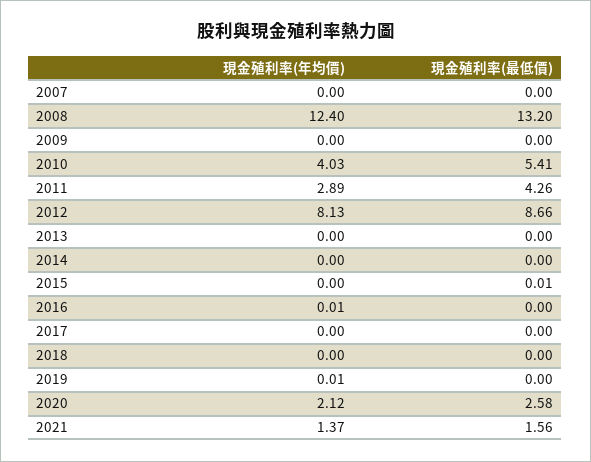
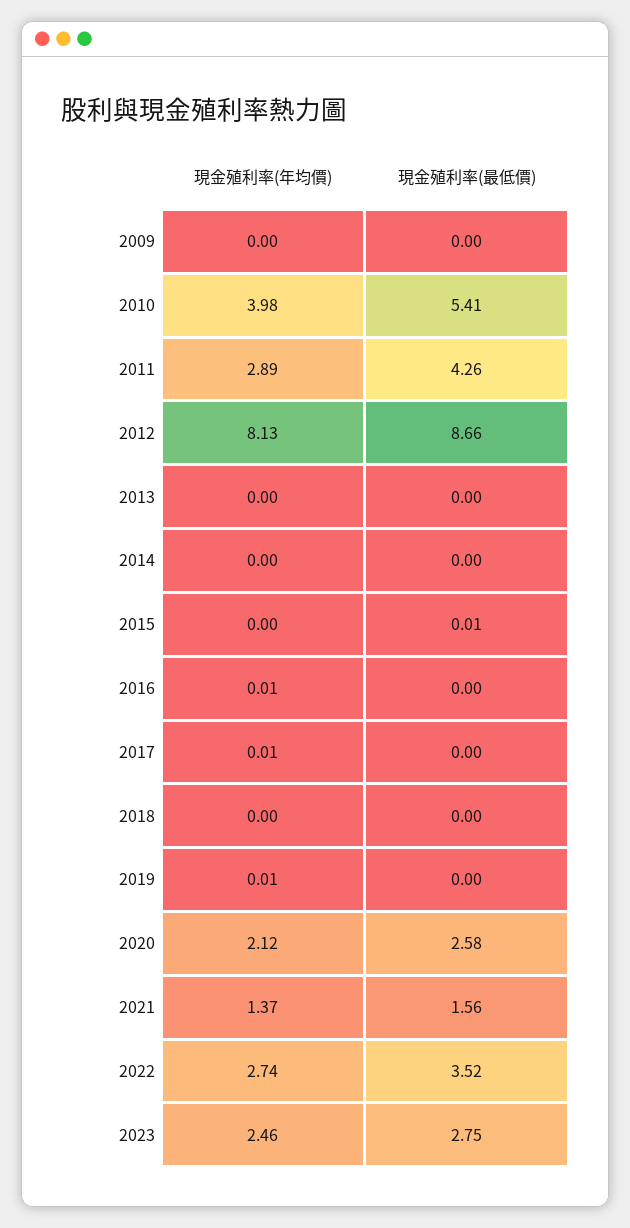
現金殖利率(年均價), 2007: 0 -> none
現金殖利率(最低價), 2007: 0 -> none
現金殖利率(年均價), 2008: 12.4 -> none
現金殖利率(最低價), 2008: 13.2 -> none
現金殖利率(年均價), 2010: 4.03 -> 3.98
現金殖利率(年均價), 2017: 0 -> 0.01
現金殖利率(年均價), 2022: none -> 2.74
現金殖利率(最低價), 2022: none -> 3.52
現金殖利率(年均價), 2023: none -> 2.46
現金殖利率(最低價), 2023: none -> 2.75

